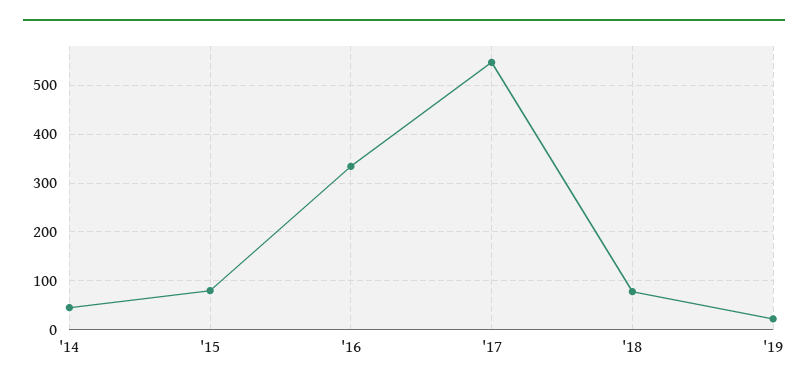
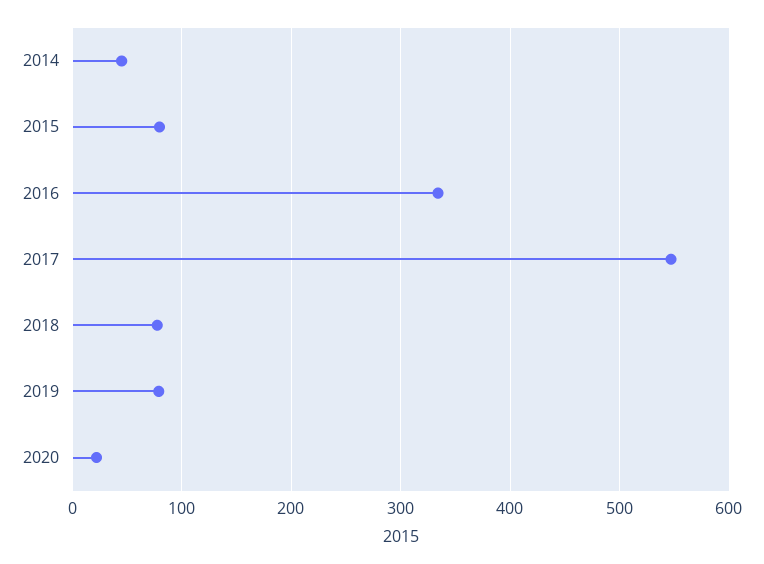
'19: 20 -> 80
2020: none -> 20

